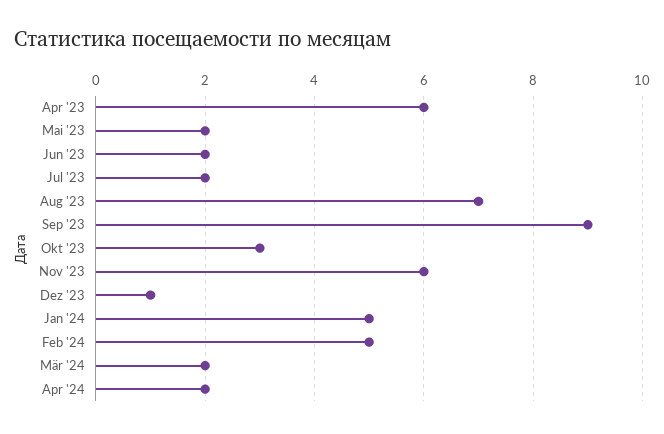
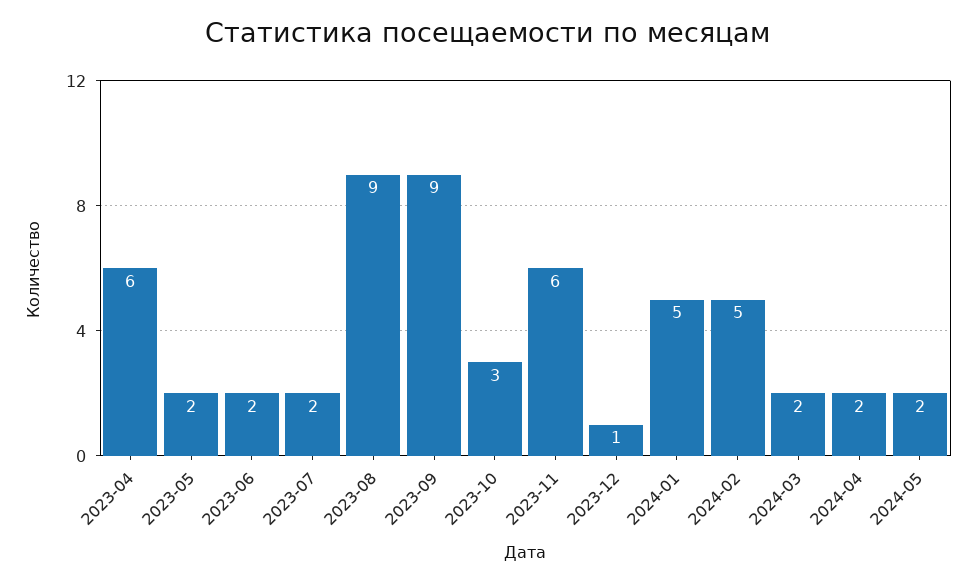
Aug '23: 7 -> 9
2024-05: none -> 2

